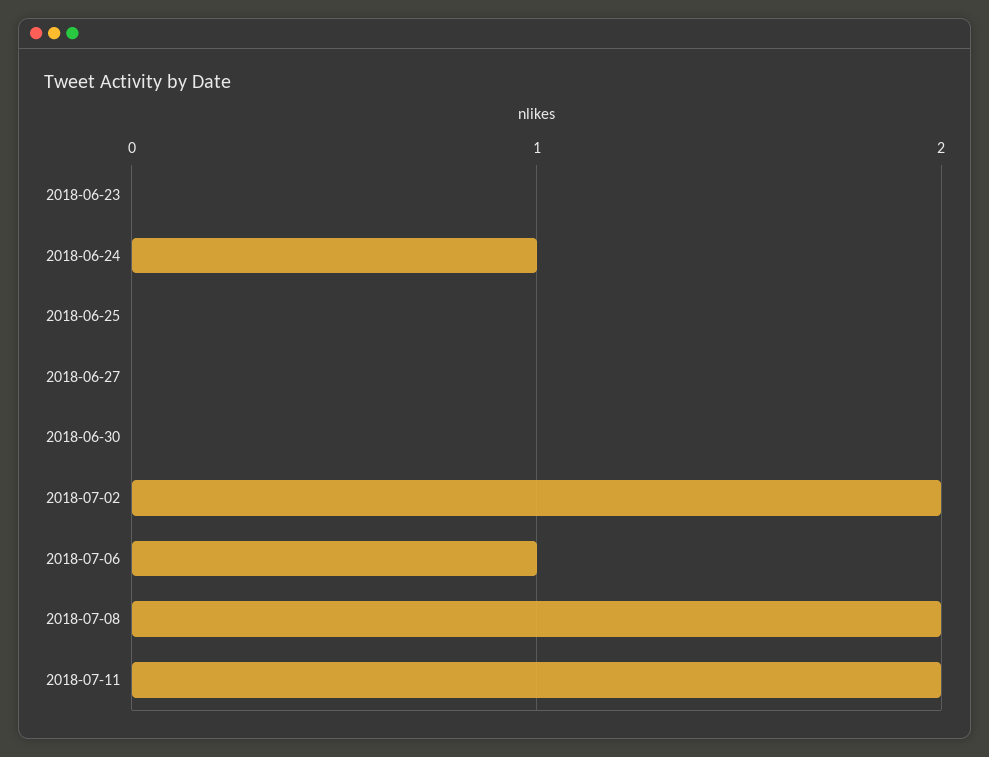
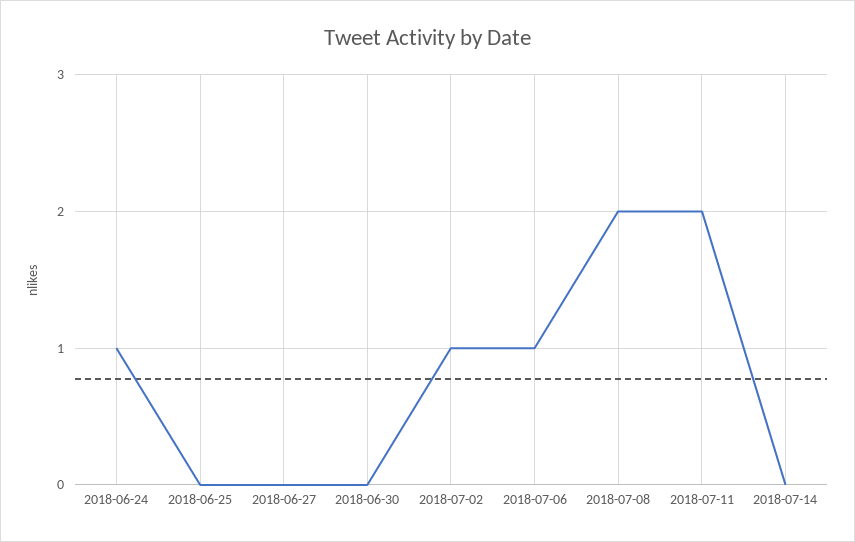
2018-06-23: 0 -> none
2018-07-02: 2 -> 1
2018-07-14: none -> 0

